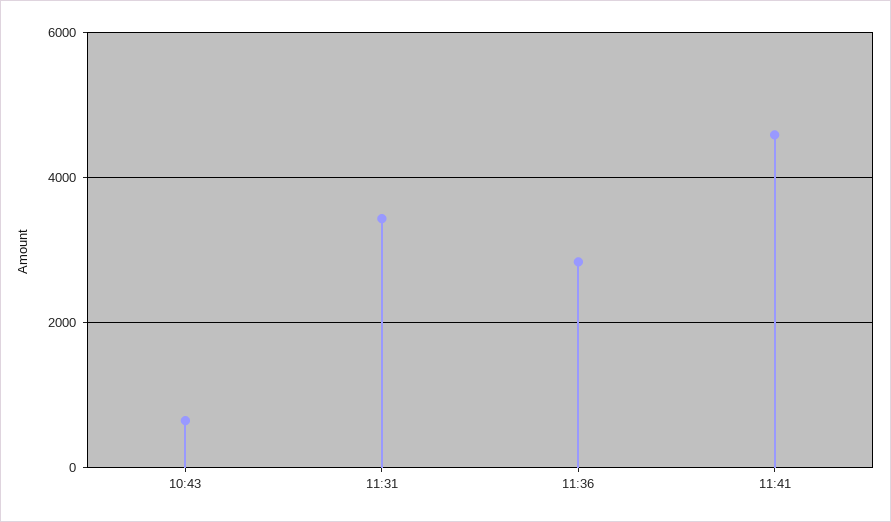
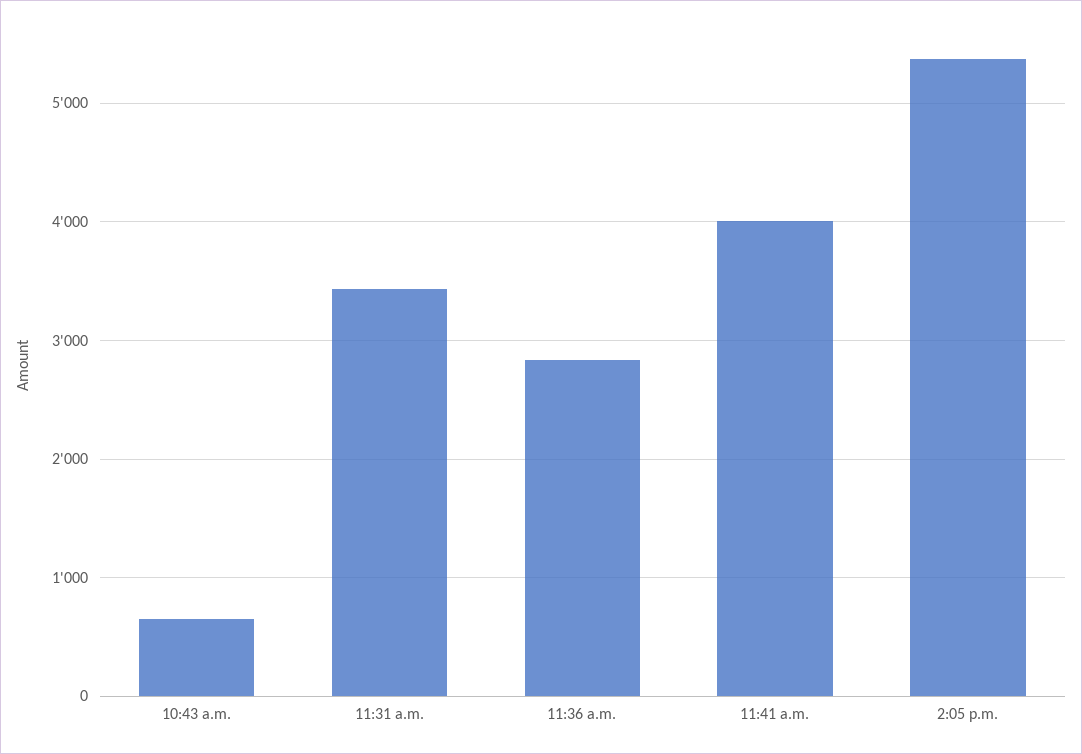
11:41: 4600 -> 4000
2:05 p.m.: none -> 5400

